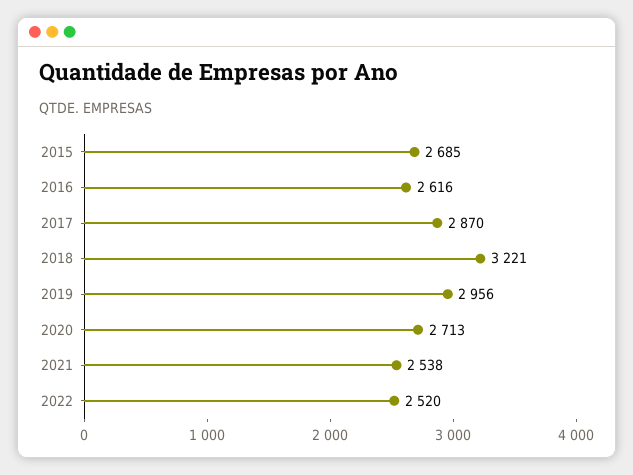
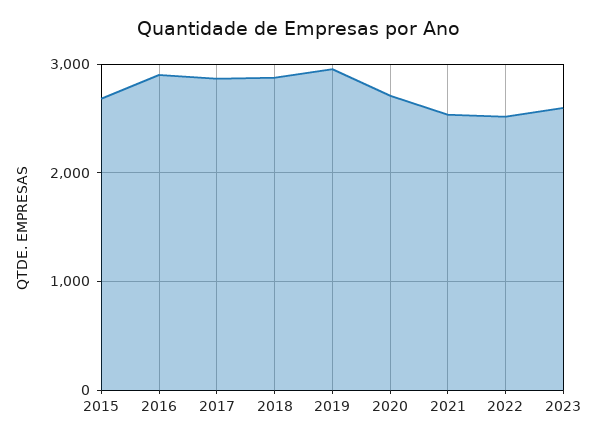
2016: 2616 -> 2900
2018: 3221 -> 2900
2023: none -> 2600

